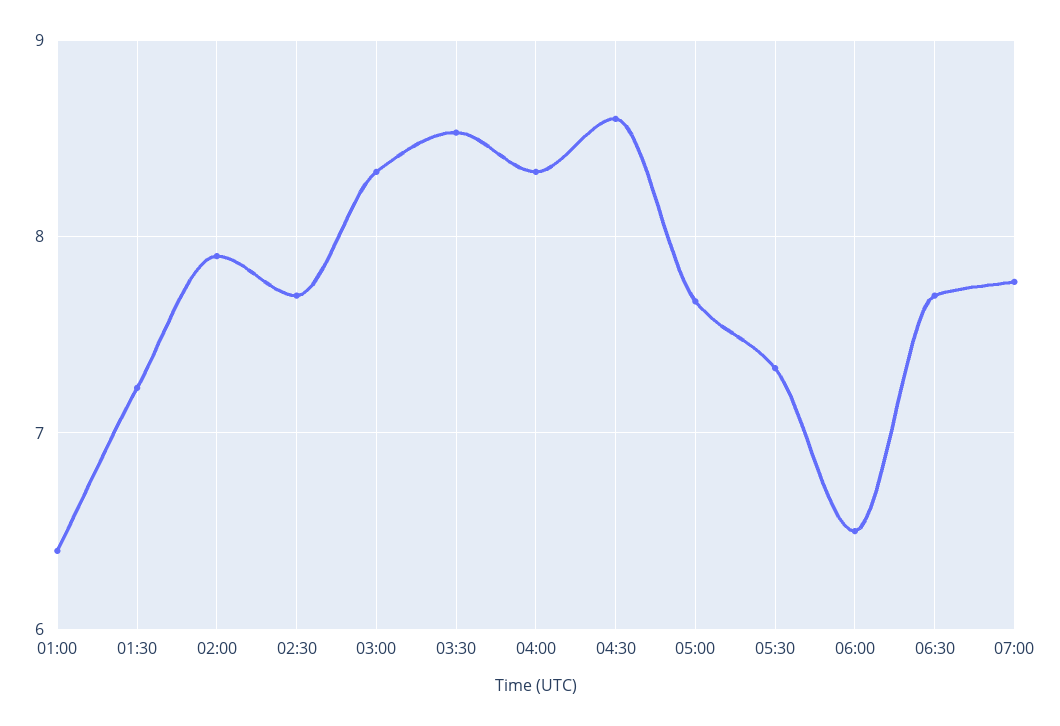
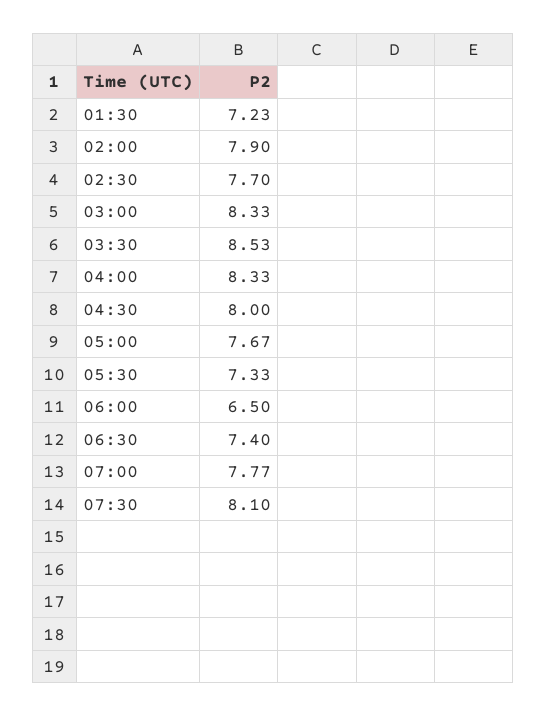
01:00: 6.4 -> none
04:30: 8.6 -> 8
06:30: 7.7 -> 7.4
07:30: none -> 8.1

